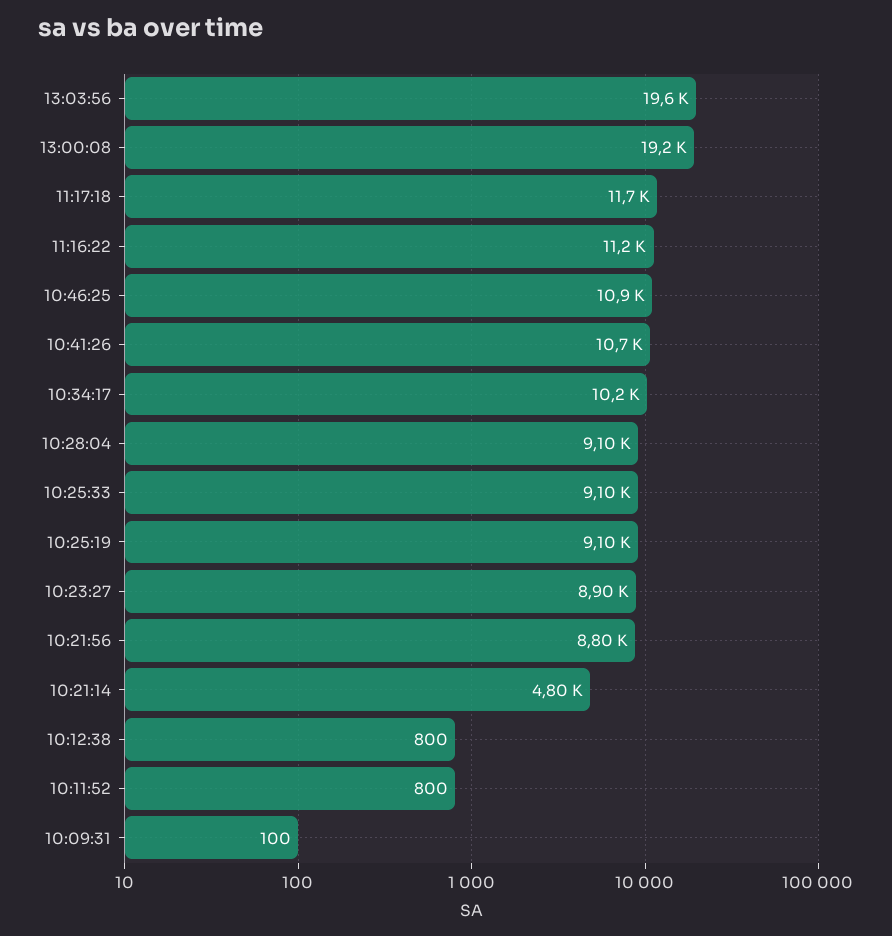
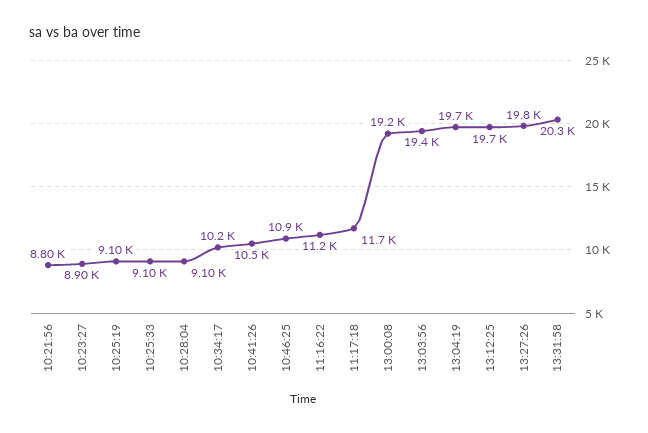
13:03:56: 19600 -> 19400
10:41:26: 10700 -> 10500
10:21:14: 4800 -> none
10:12:38: 800 -> none
10:11:52: 800 -> none
10:09:31: 100 -> none
13:04:19: none -> 19700
13:12:25: none -> 19700
13:27:26: none -> 19800
13:31:58: none -> 20300

